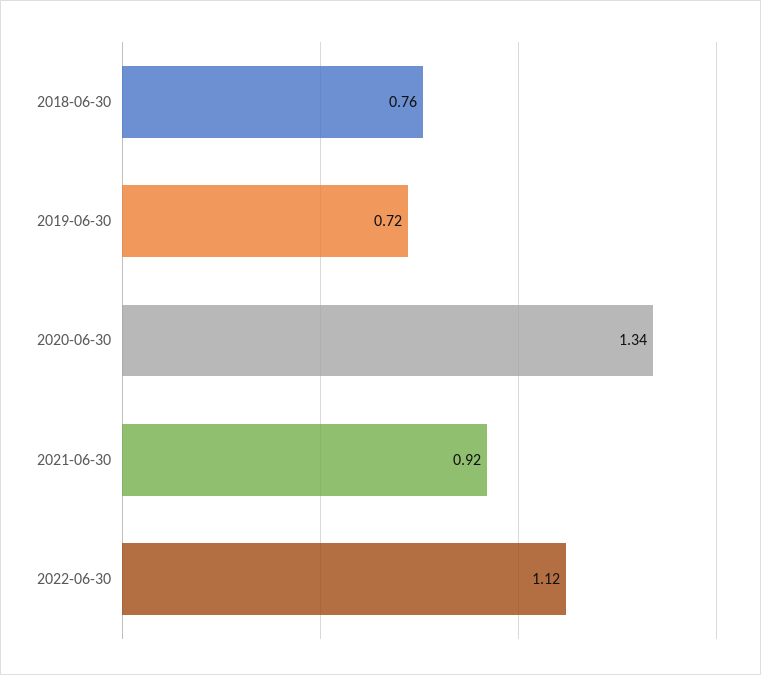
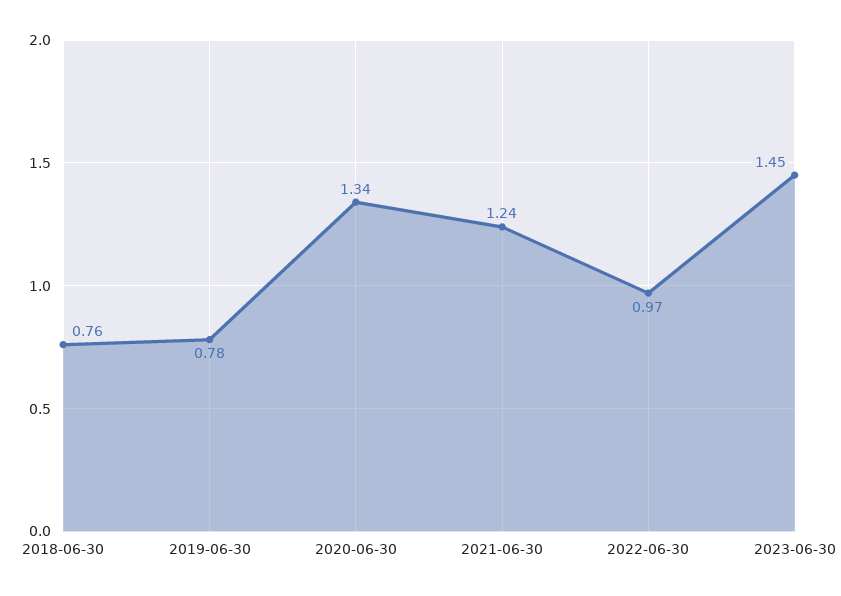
2019-06-30: 0.72 -> 0.78
2021-06-30: 0.92 -> 1.24
2022-06-30: 1.12 -> 0.97
2023-06-30: none -> 1.45

